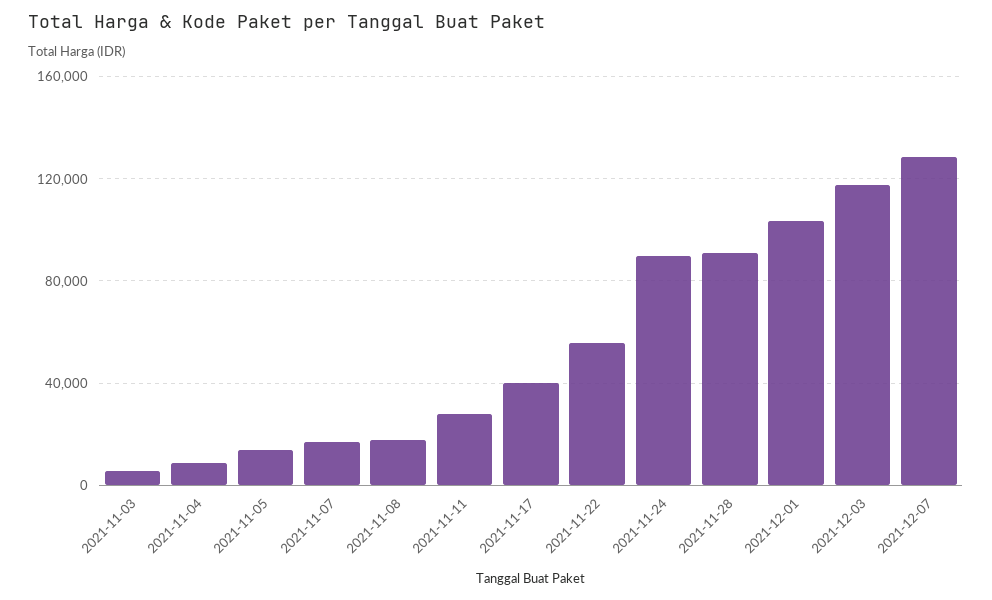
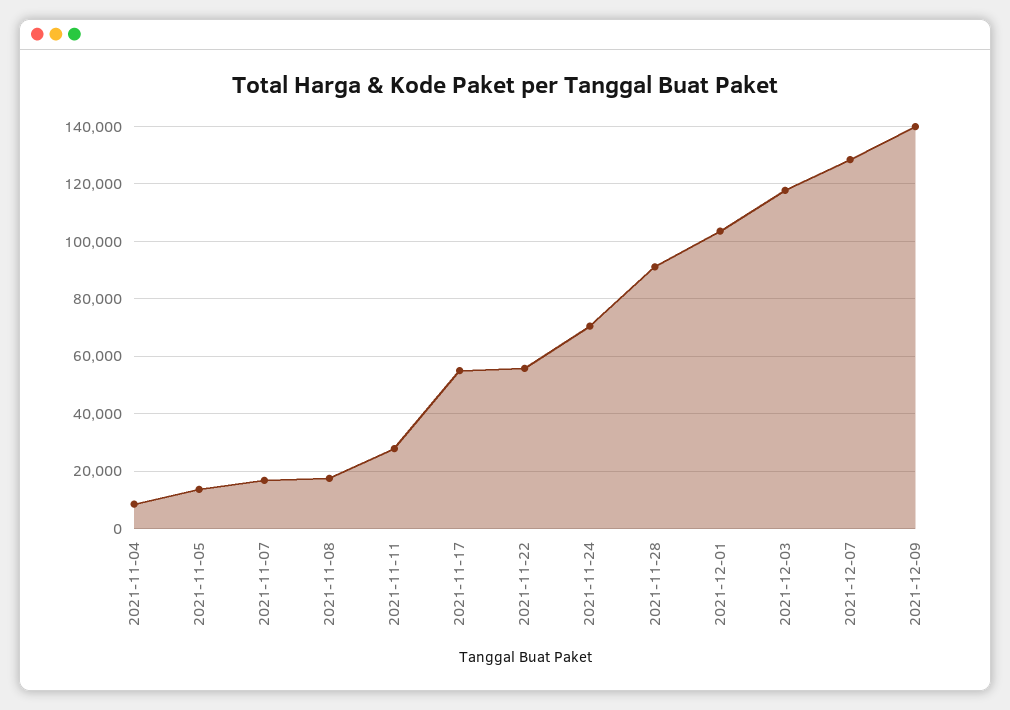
2021-11-03: 5000 -> none
2021-11-17: 40000 -> 55000
2021-11-24: 90000 -> 70000
2021-12-09: none -> 140000

